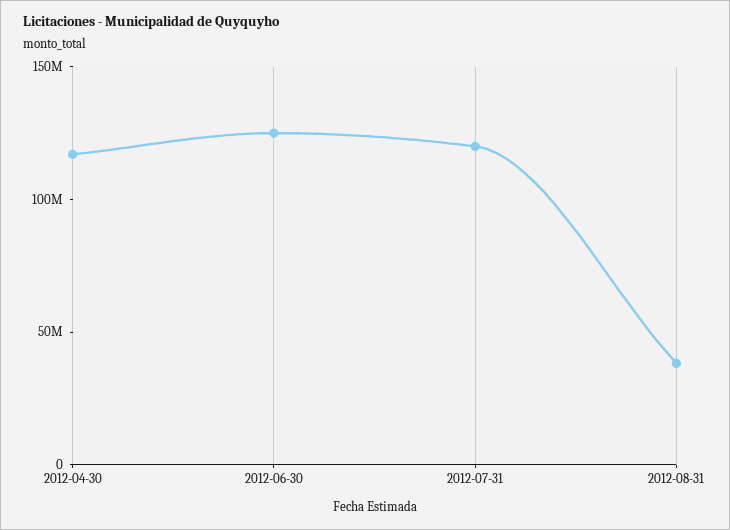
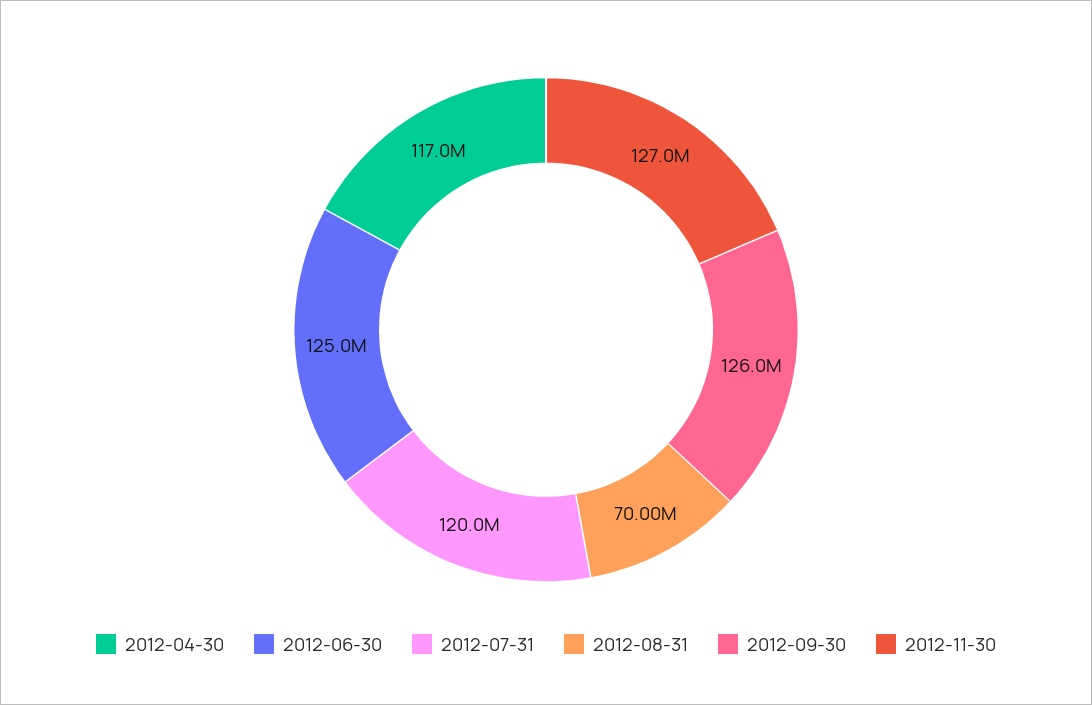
2012-08-31: 40000000 -> 70000000
2012-09-30: none -> 126000000
2012-11-30: none -> 127000000

